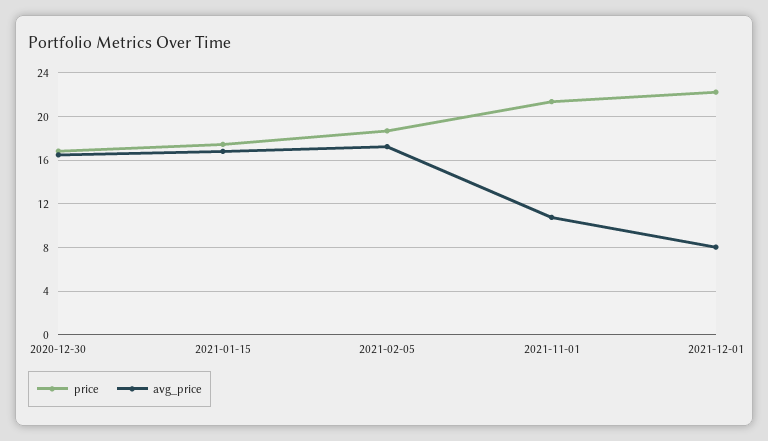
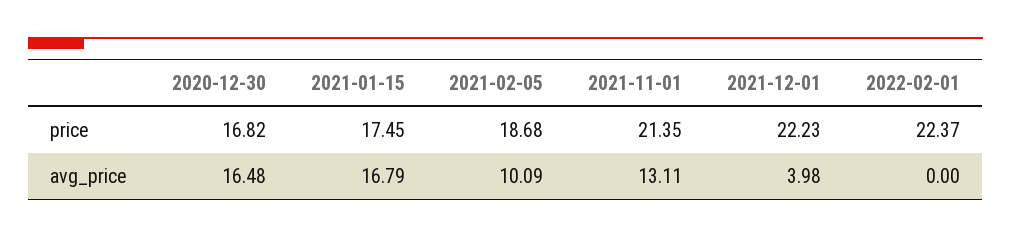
avg_price, 2021-02-05: 17 -> 10.09
avg_price, 2021-11-01: 11 -> 13.11
avg_price, 2021-12-01: 8 -> 3.98
price, 2022-02-01: none -> 22.37
avg_price, 2022-02-01: none -> 0

